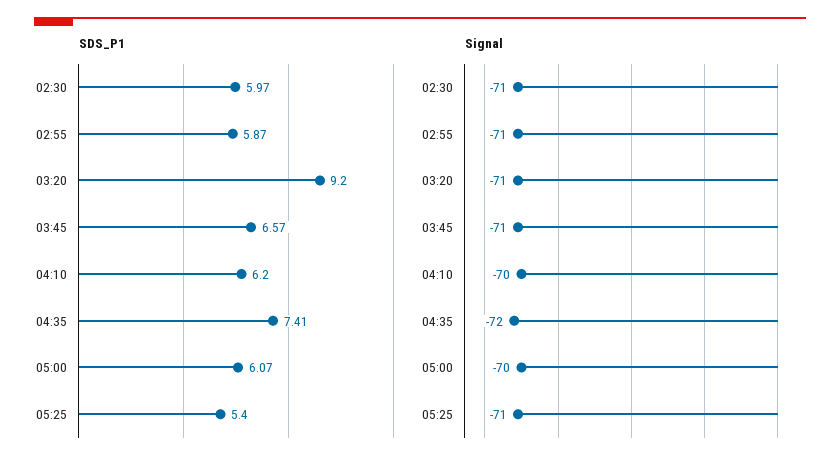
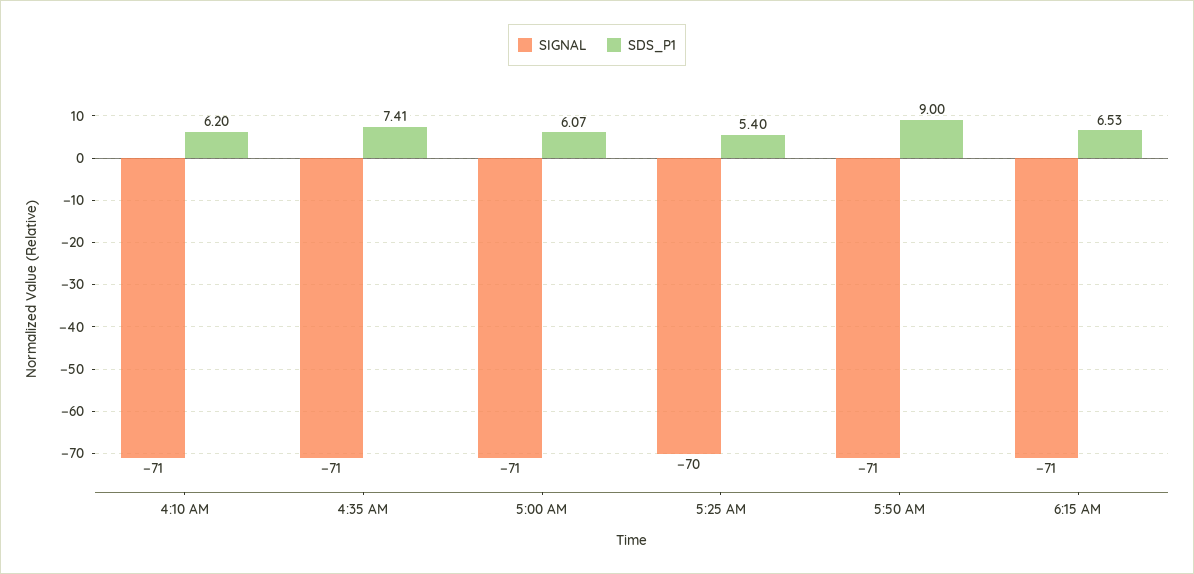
SDS_P1, 02:30: 5.97 -> none
SDS_P1, 02:55: 5.87 -> none
SDS_P1, 03:20: 9.2 -> none
SDS_P1, 03:45: 6.57 -> none
Signal, 02:30: -71 -> none
Signal, 02:55: -71 -> none
Signal, 03:20: -71 -> none
Signal, 03:45: -71 -> none
Signal, 04:10: -70 -> -71
Signal, 04:35: -72 -> -71
Signal, 05:00: -70 -> -71
Signal, 05:25: -71 -> -70
Signal, 5:50 AM: none -> -71
SDS_P1, 5:50 AM: none -> 9
Signal, 6:15 AM: none -> -71
SDS_P1, 6:15 AM: none -> 6.53

